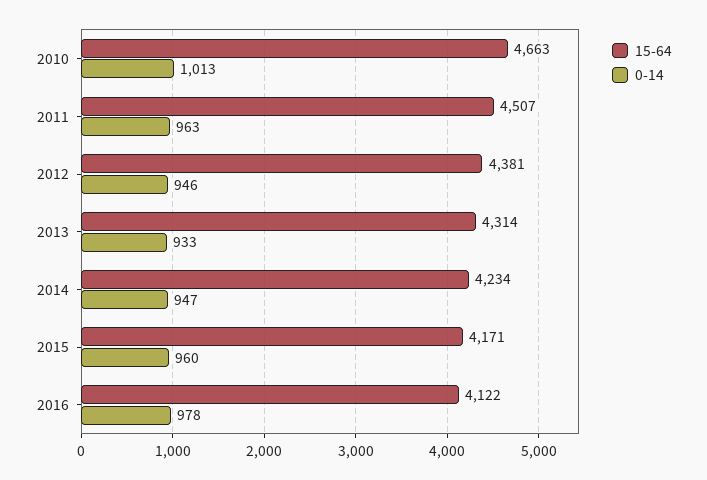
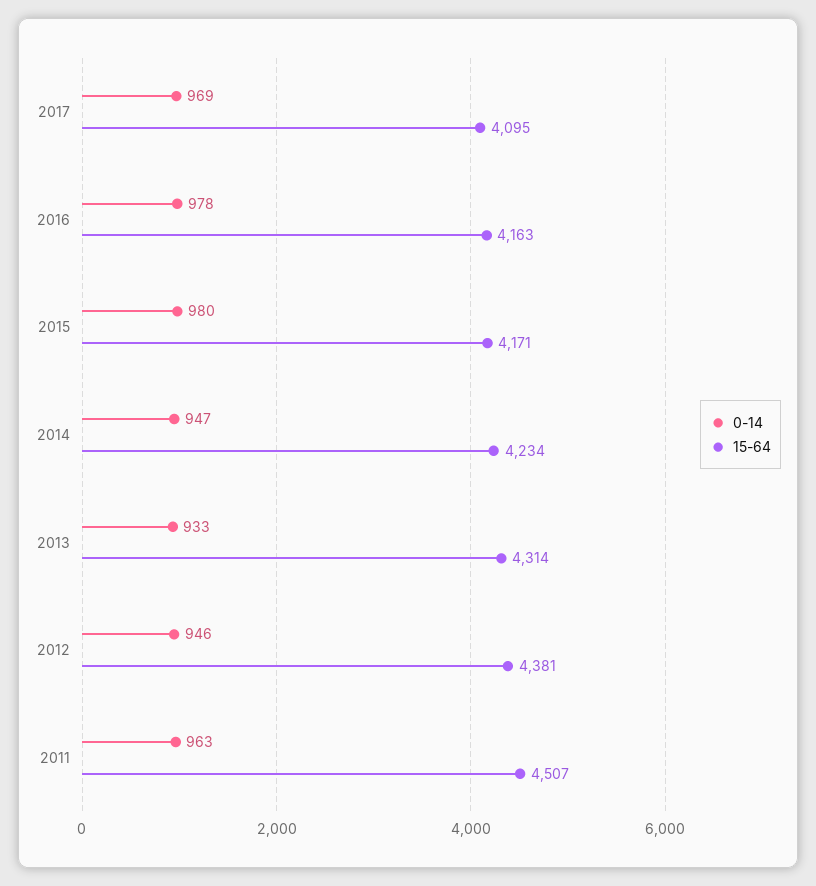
15-64, 2010: 4663 -> none
0-14, 2010: 1013 -> none
0-14, 2015: 960 -> 980
15-64, 2016: 4122 -> 4163
0-14, 2017: none -> 969
15-64, 2017: none -> 4095

